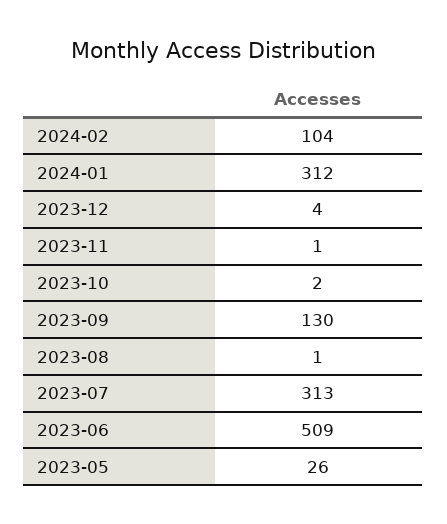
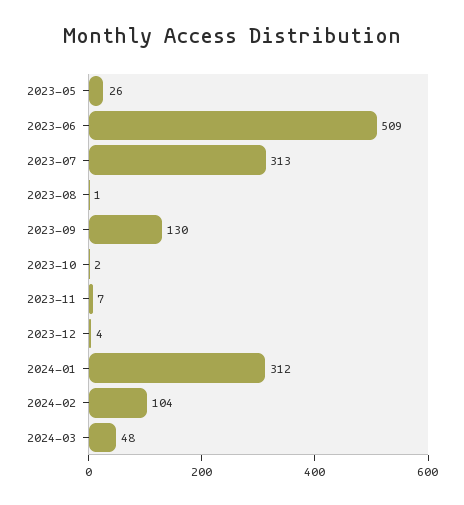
2023-11: 1 -> 7
2024-03: none -> 48

